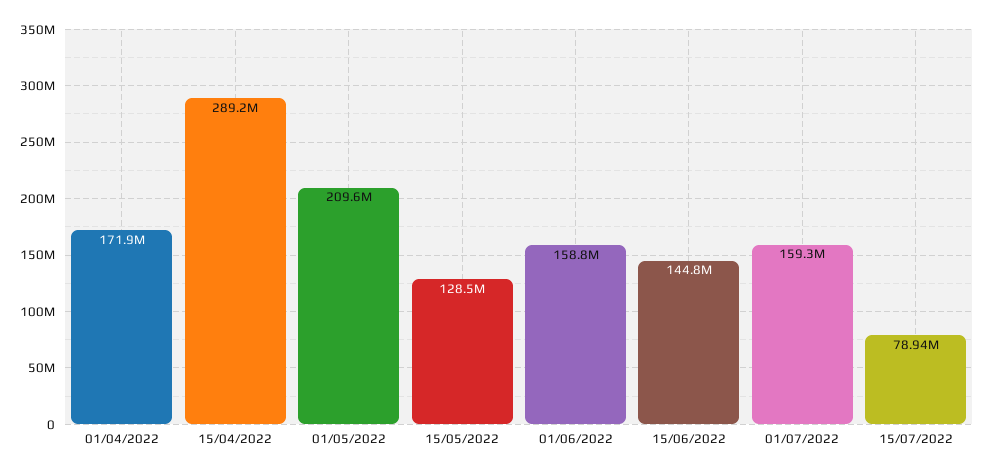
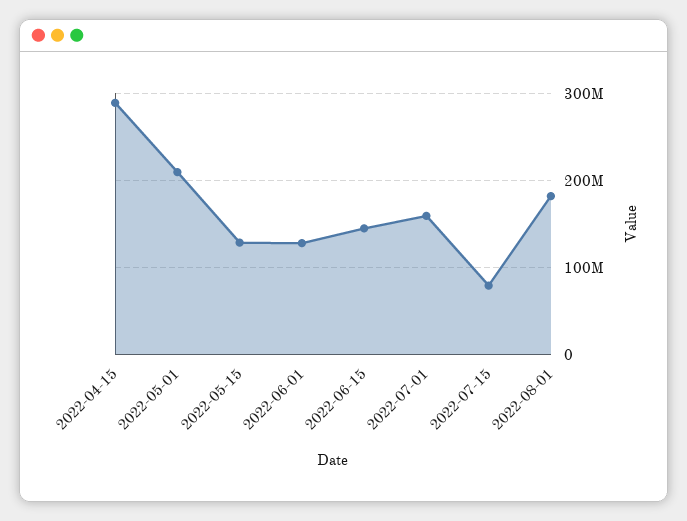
01/04/2022: 171900000 -> none
01/06/2022: 158800000 -> 130000000
2022-08-01: none -> 180000000

